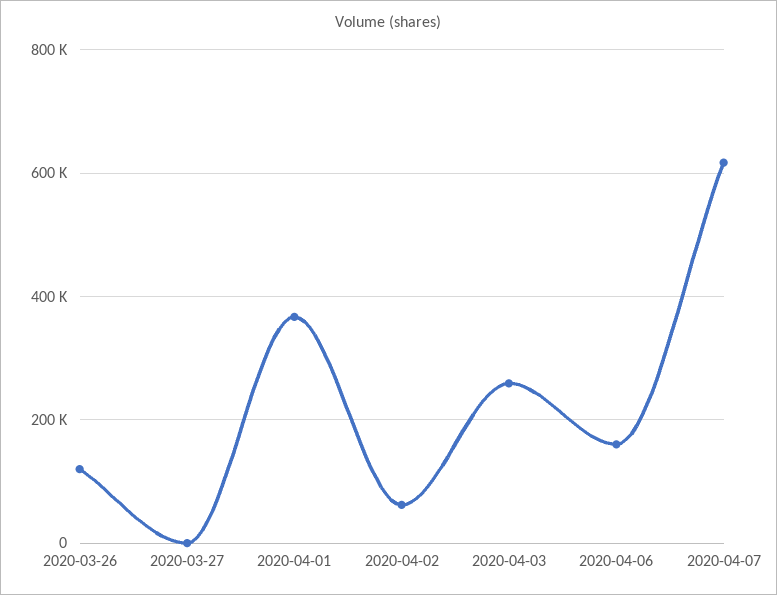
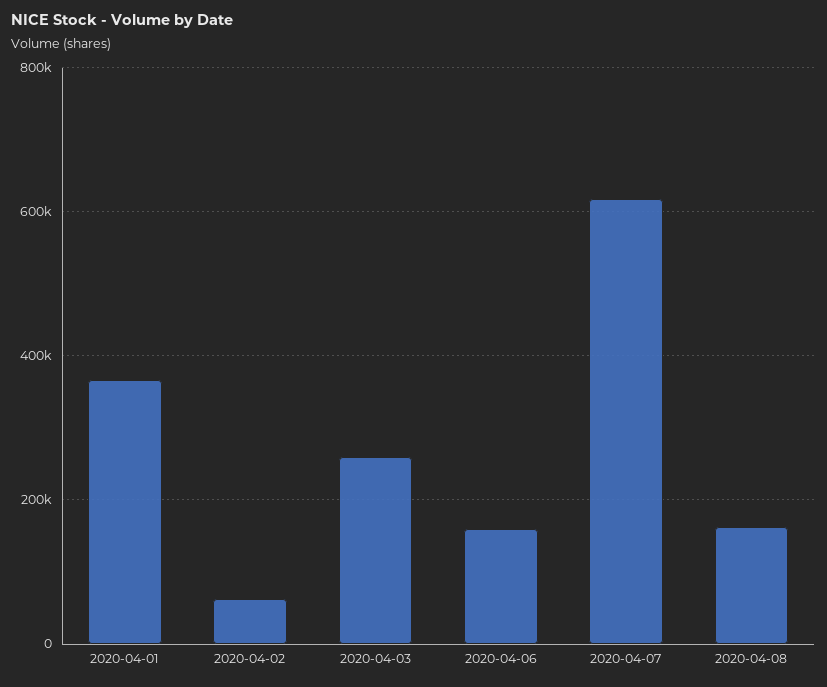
2020-03-26: 120000 -> none
2020-03-27: 0 -> none
2020-04-08: none -> 160000

